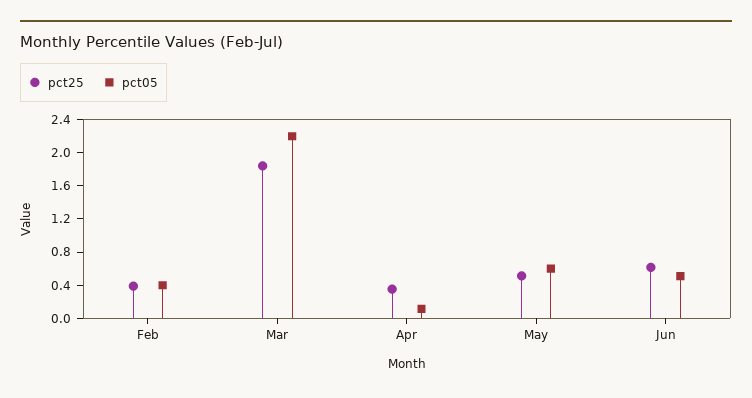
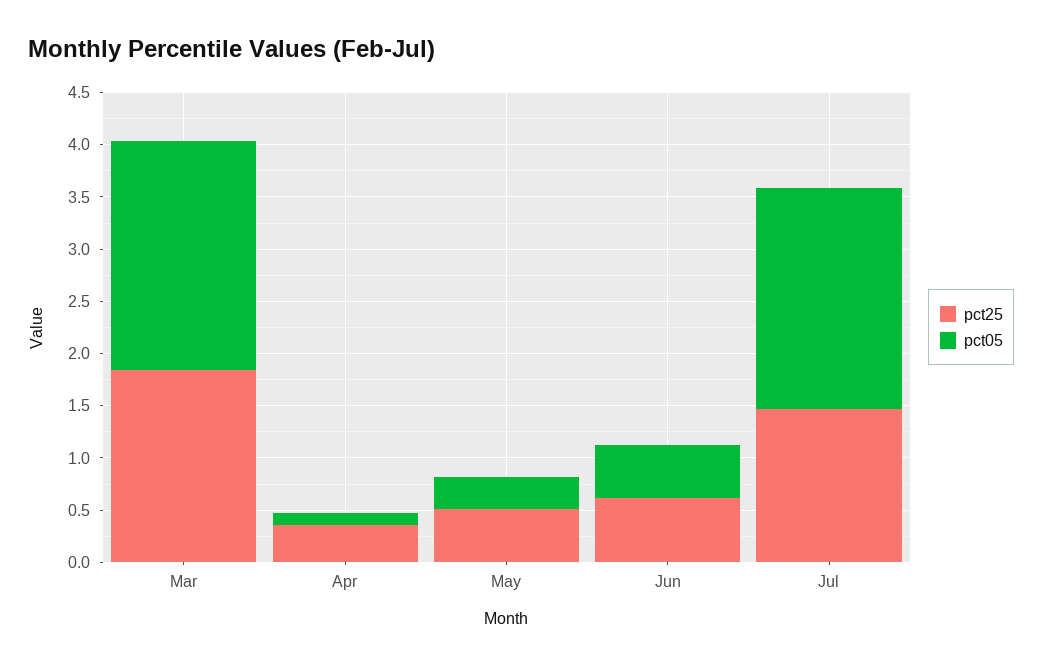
pct25, Feb: 0.4 -> none
pct05, Feb: 0.4 -> none
pct05, May: 0.6 -> 0.3
pct25, Jul: none -> 1.5
pct05, Jul: none -> 2.1

